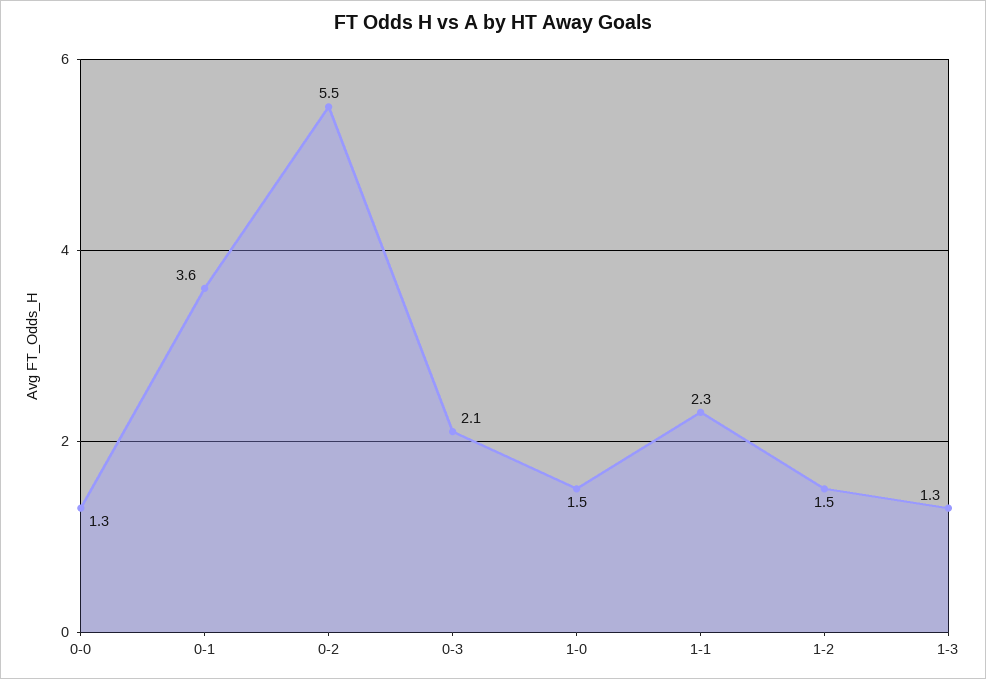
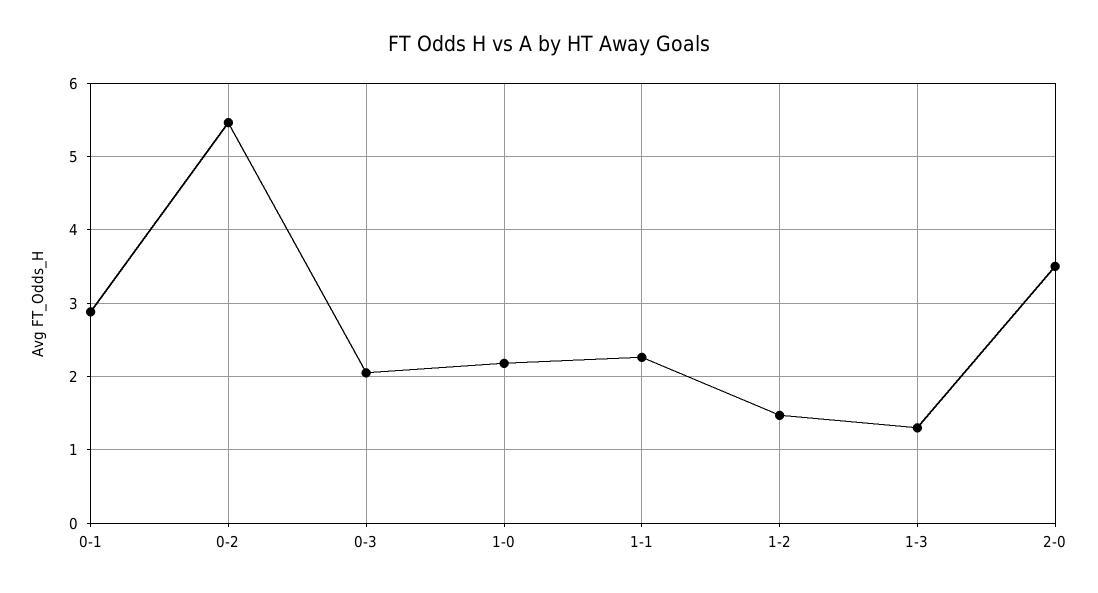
0-0: 1.3 -> none
0-1: 3.6 -> 2.9
1-0: 1.5 -> 2.2
2-0: none -> 3.5

